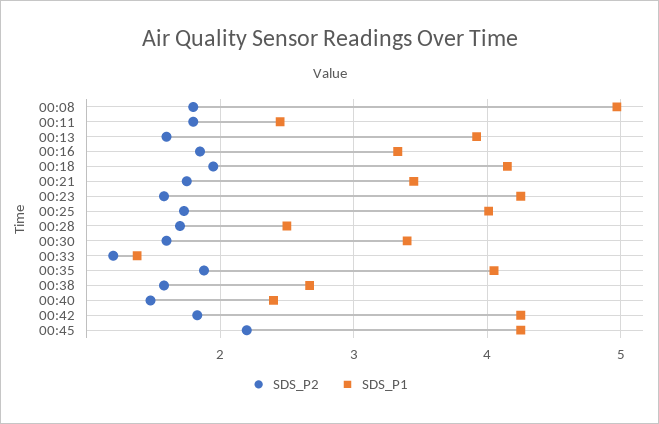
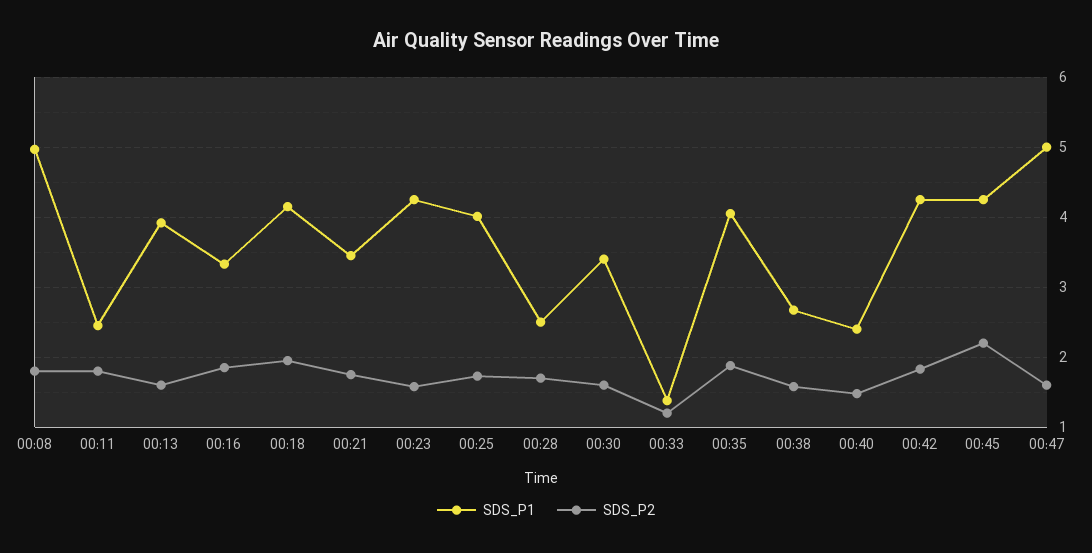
SDS_P1, 00:47: none -> 5
SDS_P2, 00:47: none -> 1.6

